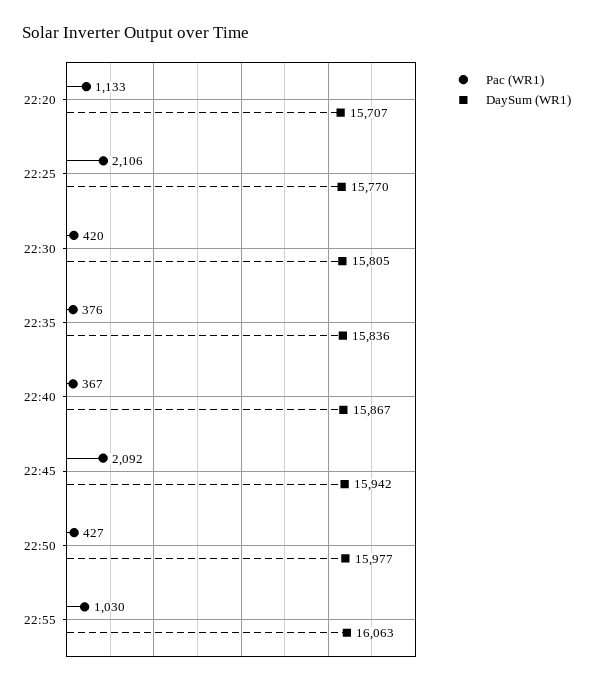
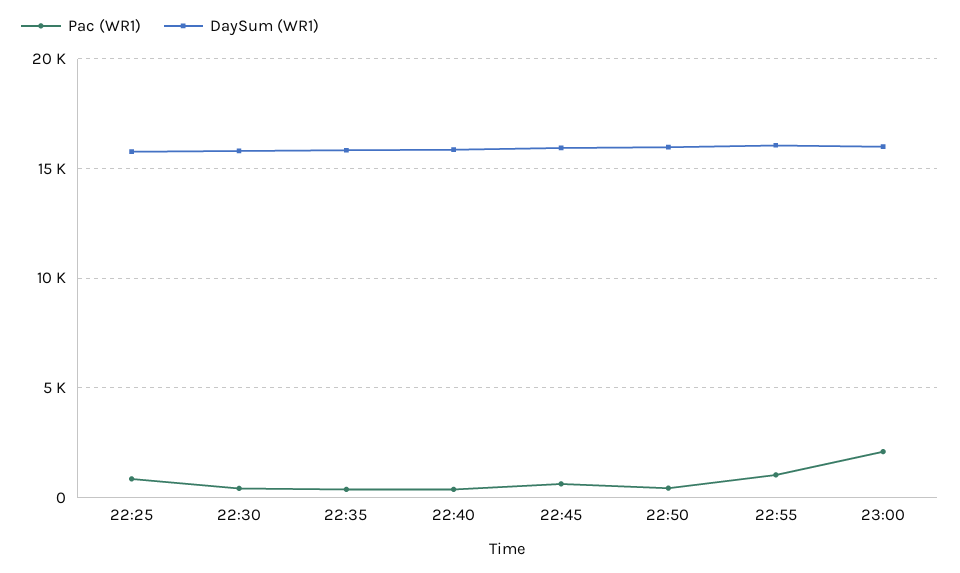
Pac (WR1), 22:20: 1133 -> none
DaySum (WR1), 22:20: 15707 -> none
Pac (WR1), 22:25: 2106 -> 1000
Pac (WR1), 22:45: 2092 -> 500
Pac (WR1), 23:00: none -> 2000
DaySum (WR1), 23:00: none -> 16000

